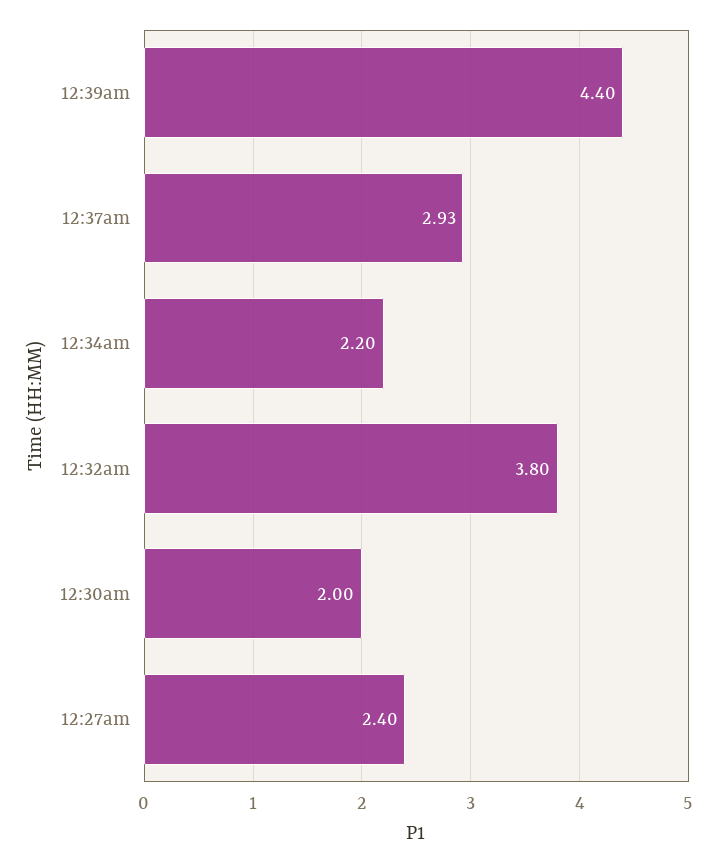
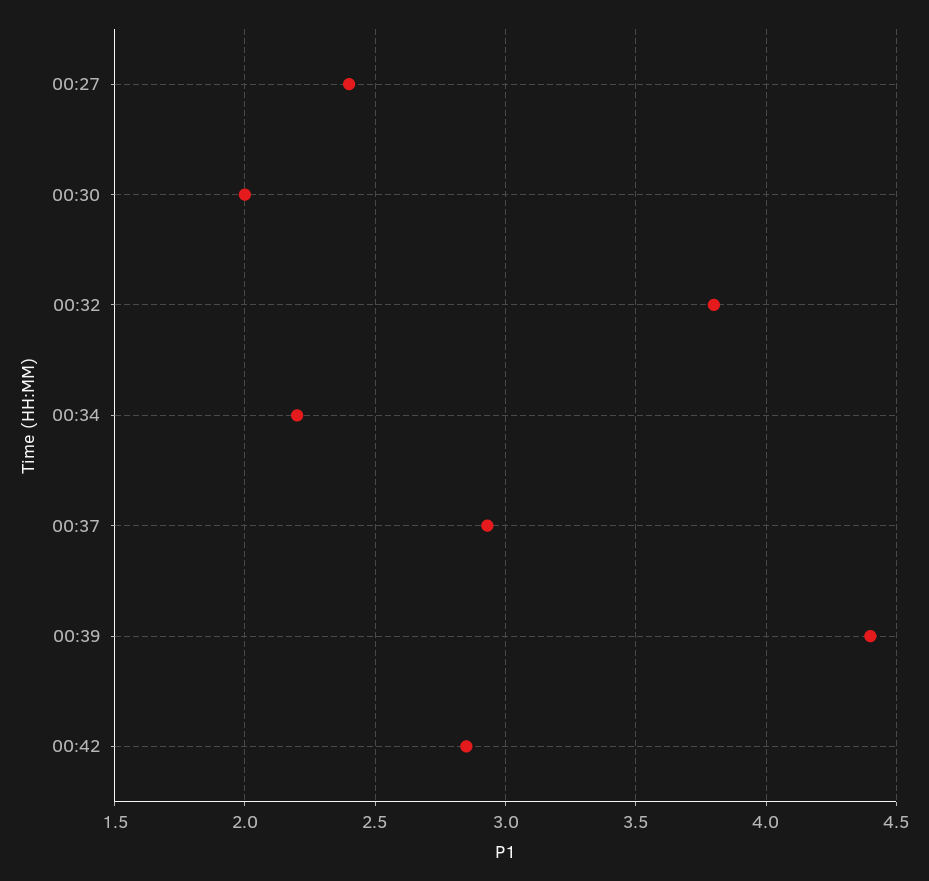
00:42: none -> 2.85

